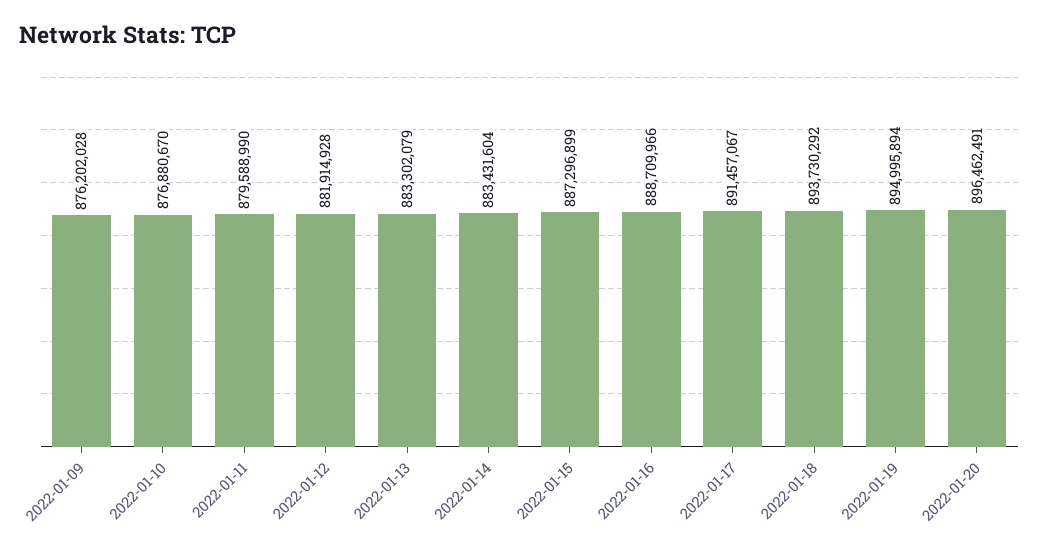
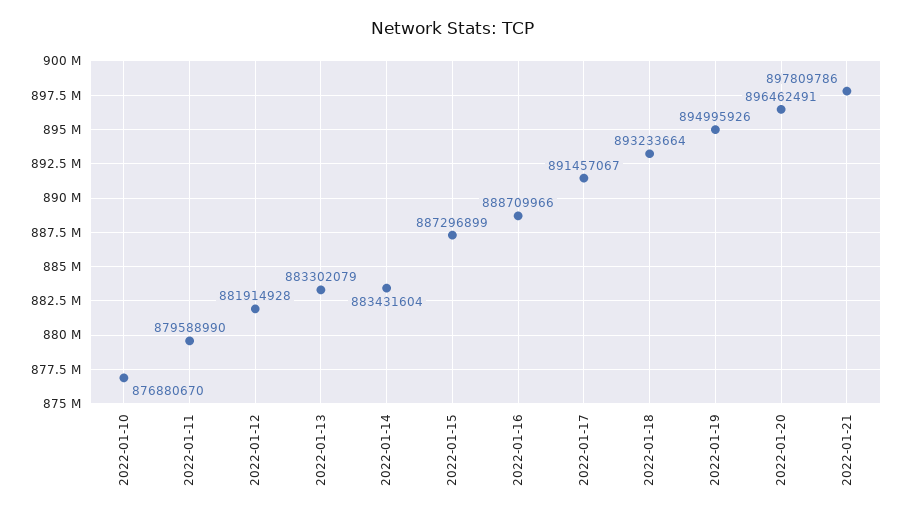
2022-01-09: 876202028 -> none
2022-01-18: 893730292 -> 893233664
2022-01-19: 894995894 -> 894995926
2022-01-21: none -> 897809786

